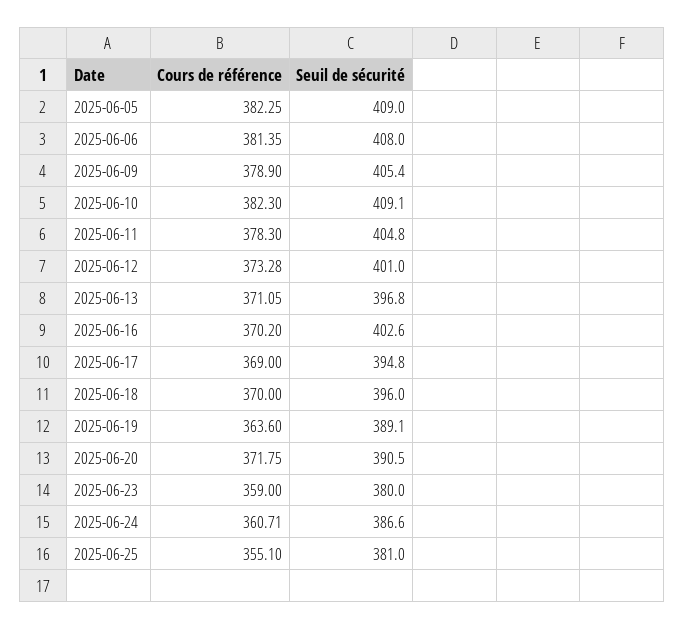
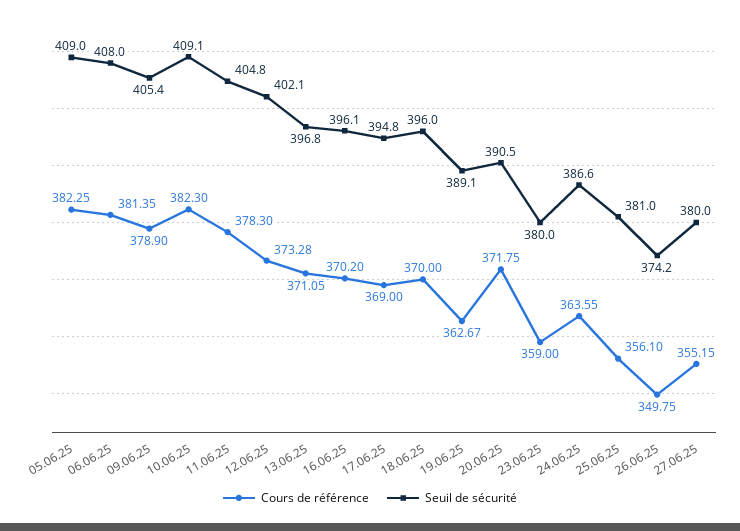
Seuil de sécurité, 2025-06-12: 401 -> 402.1
Seuil de sécurité, 2025-06-16: 402.6 -> 396.1
Cours de référence, 2025-06-19: 363.6 -> 362.67
Cours de référence, 2025-06-24: 360.71 -> 363.55
Cours de référence, 2025-06-25: 355.1 -> 356.1
Cours de référence, 26.06.25: none -> 349.75
Seuil de sécurité, 26.06.25: none -> 374.2
Cours de référence, 27.06.25: none -> 355.15
Seuil de sécurité, 27.06.25: none -> 380

